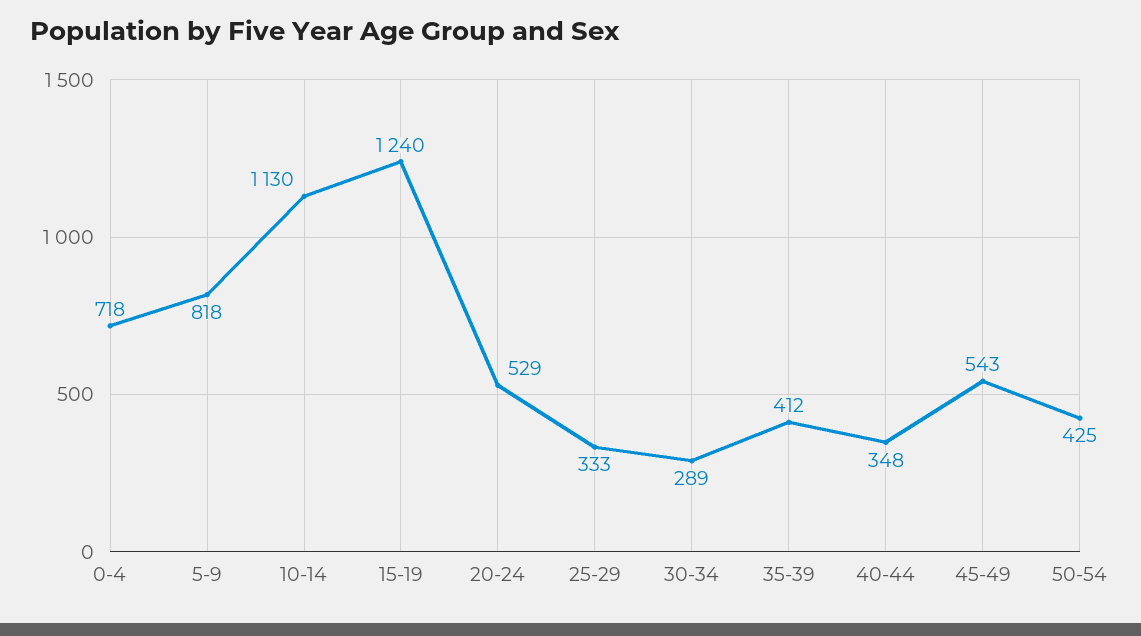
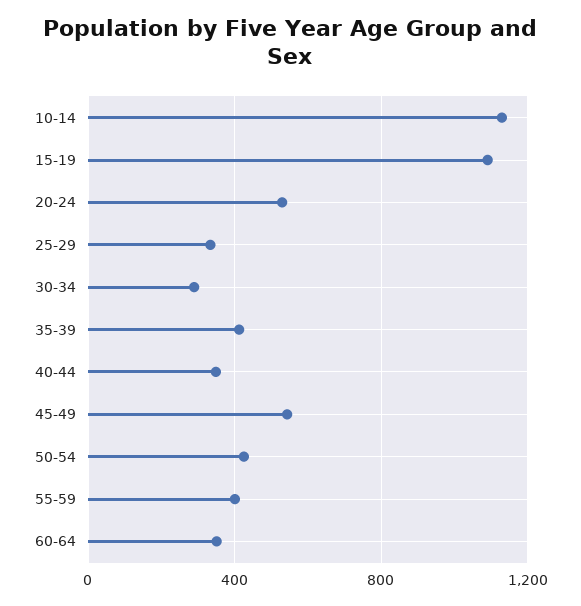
0-4: 718 -> none
5-9: 818 -> none
15-19: 1240 -> 1100
55-59: none -> 400
60-64: none -> 350

